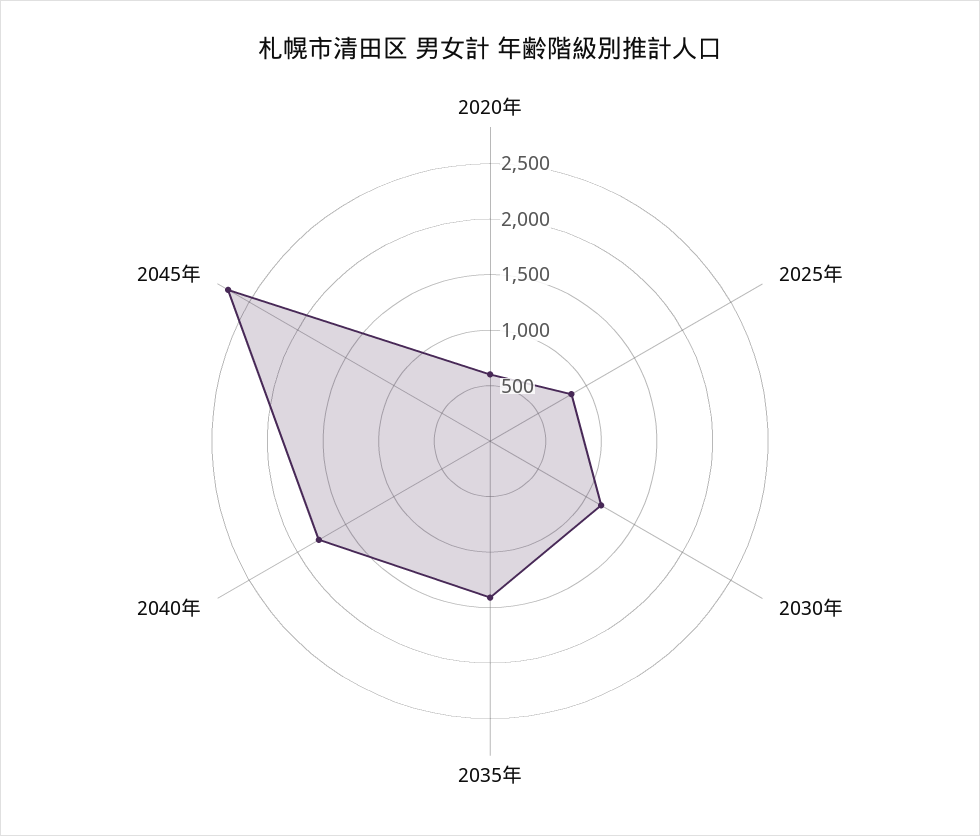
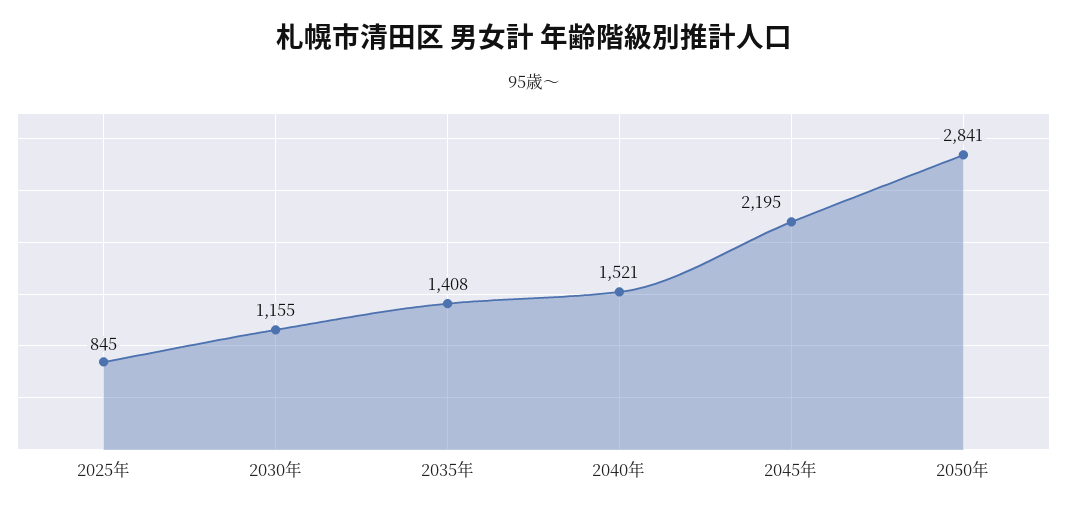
2020年: 600 -> none
2040年: 1800 -> 1521
2045年: 2700 -> 2195
2050年: none -> 2841

